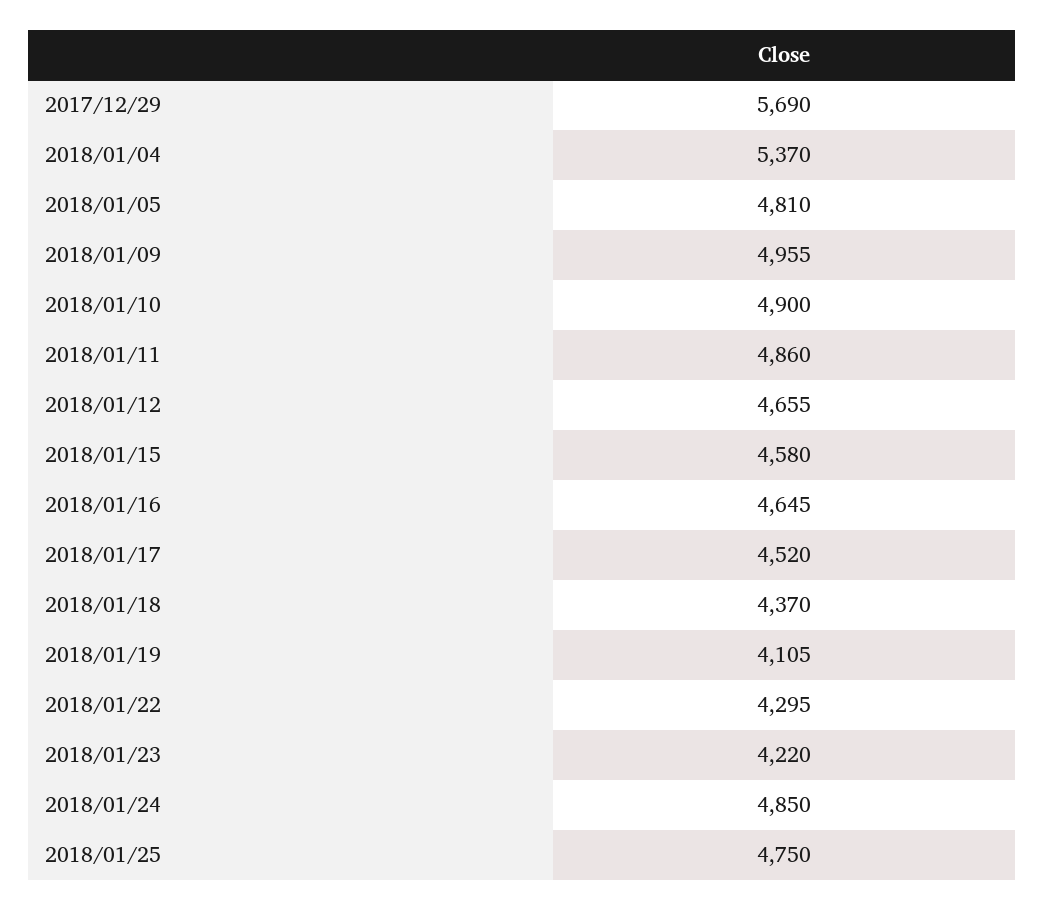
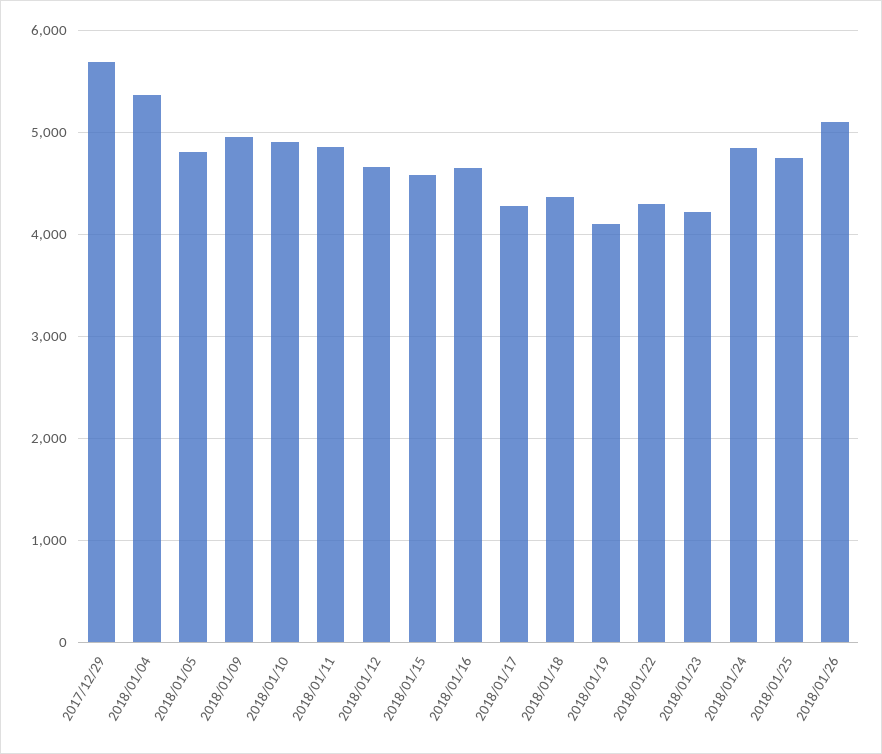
2018/01/17: 4520 -> 4300
2018/01/26: none -> 5100

